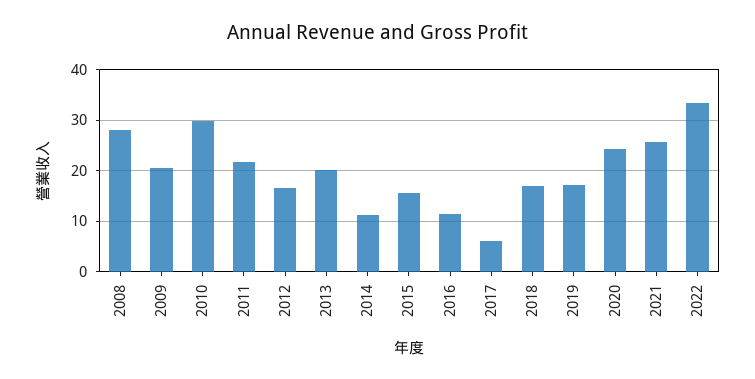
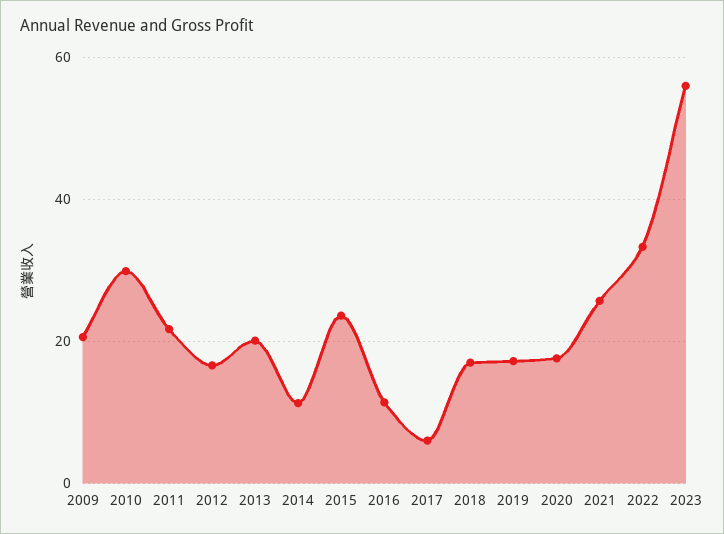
2008: 28 -> none
2015: 16 -> 24
2020: 24 -> 18
2023: none -> 56

